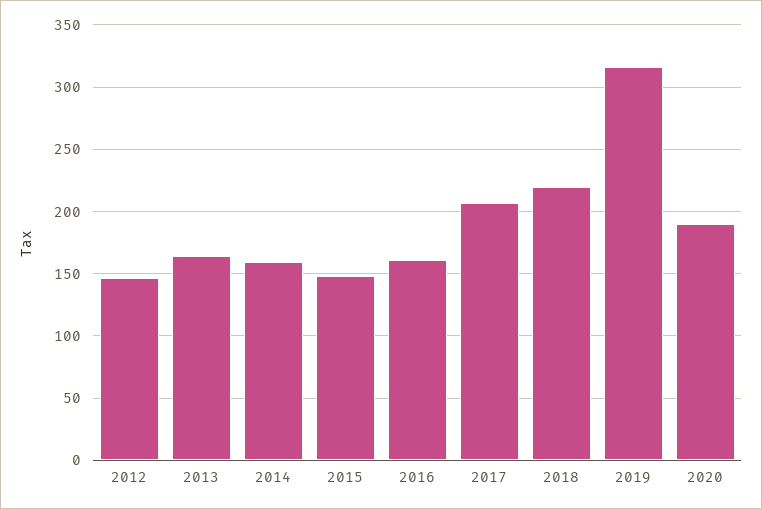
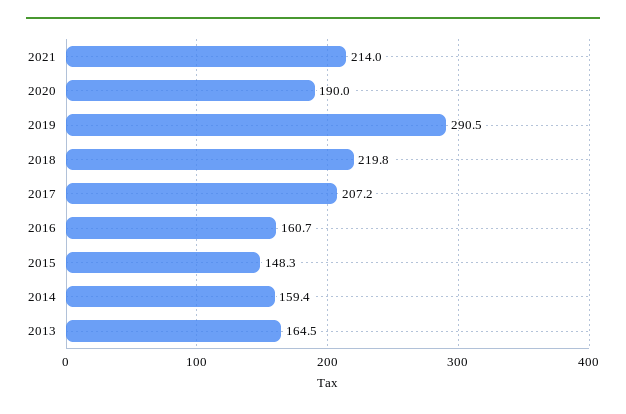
2012: 145 -> none
2019: 315 -> 290.5
2021: none -> 214

